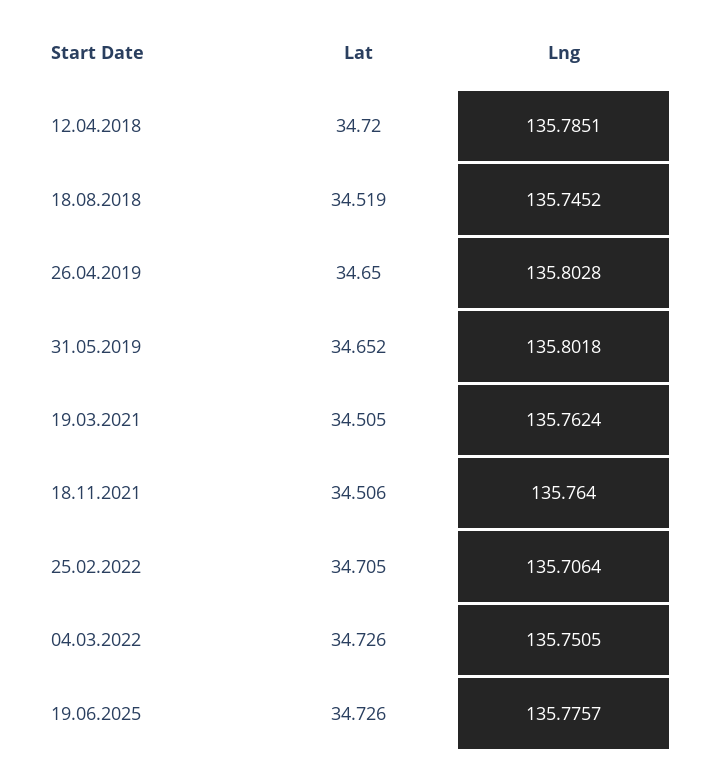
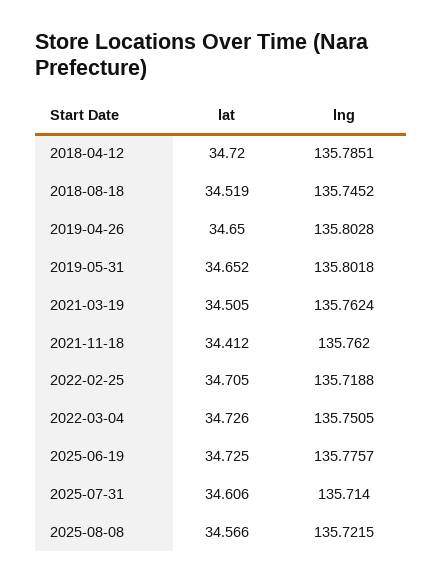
Lat, 18.11.2021: 34.506 -> 34.412
Lng, 18.11.2021: 135.764 -> 135.762
Lng, 25.02.2022: 135.7064 -> 135.7188
Lat, 19.06.2025: 34.726 -> 34.725
Lat, 2025-07-31: none -> 34.606
Lng, 2025-07-31: none -> 135.714
Lat, 2025-08-08: none -> 34.566
Lng, 2025-08-08: none -> 135.7215

